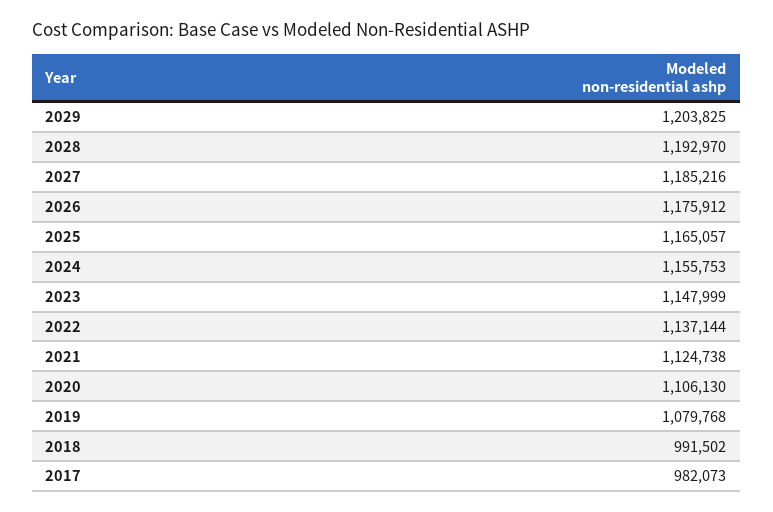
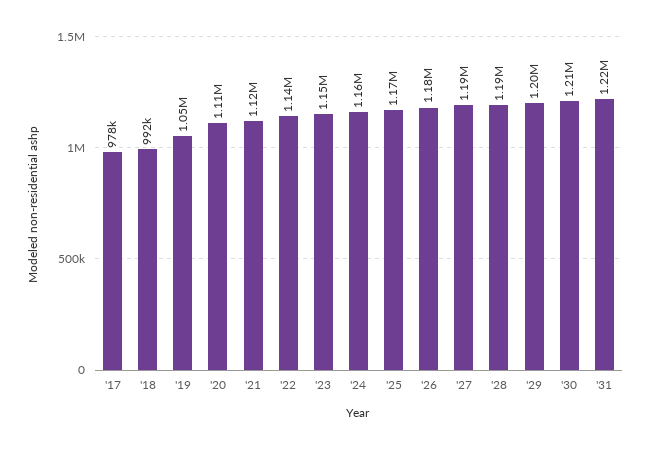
2019: 1079768 -> 1050000
2017: 982073 -> 978000
'30: none -> 1210000
'31: none -> 1220000

